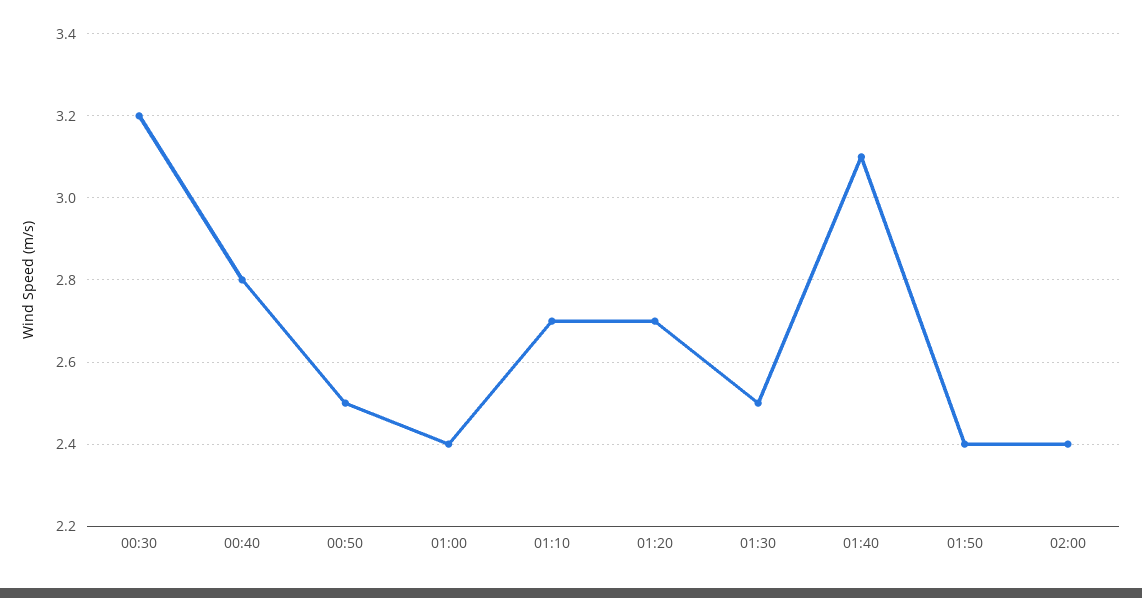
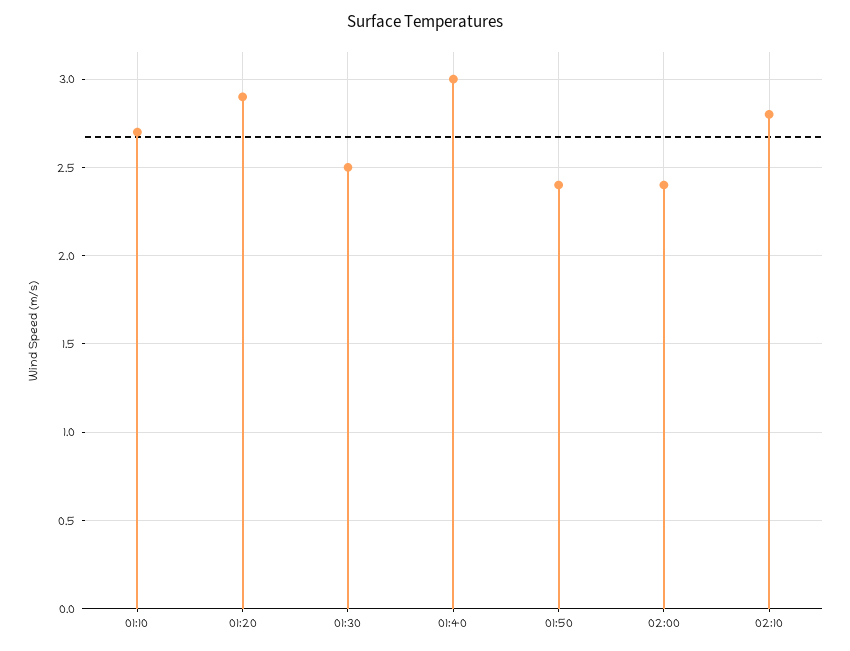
00:30: 3.2 -> none
00:40: 2.8 -> none
00:50: 2.5 -> none
01:00: 2.4 -> none
01:20: 2.7 -> 2.9
01:40: 3.1 -> 3
02:10: none -> 2.8

